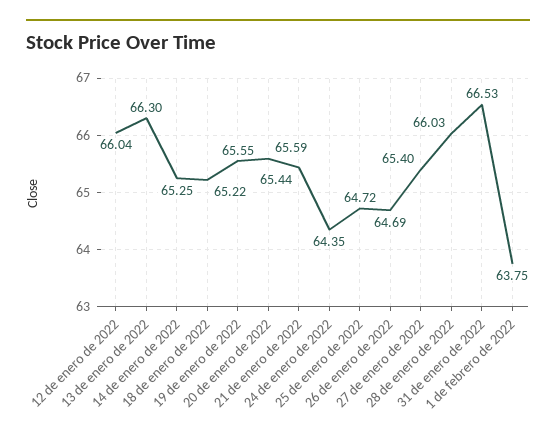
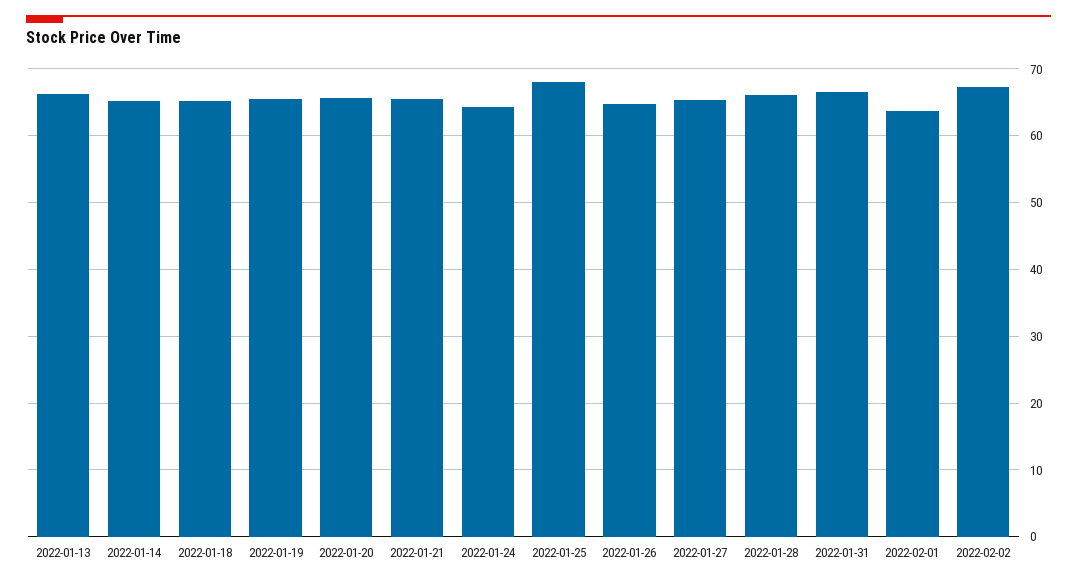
12 de enero de 2022: 66.04 -> none
25 de enero de 2022: 64.72 -> 68
2022-02-02: none -> 67

